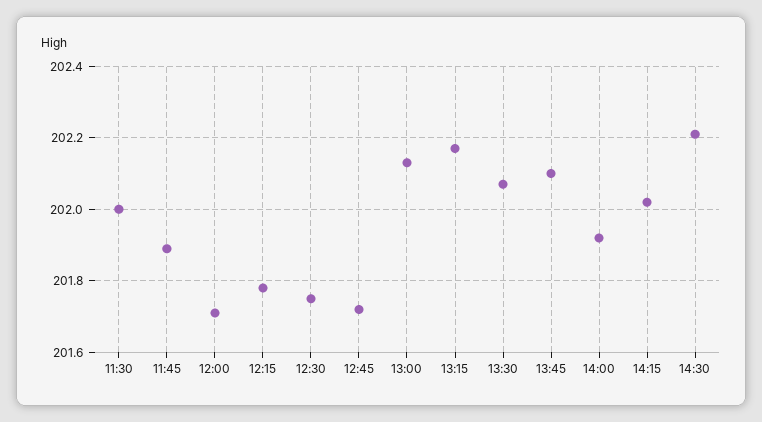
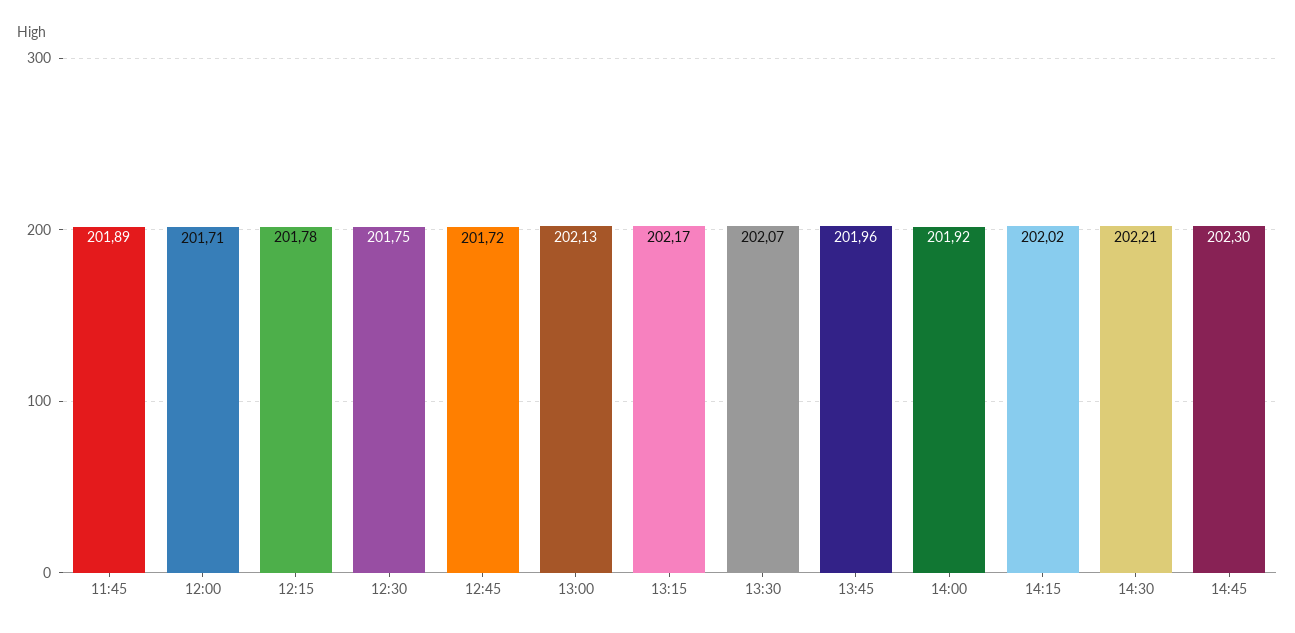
11:30: 202 -> none
13:45: 202.1 -> 201.96
14:45: none -> 202.3

